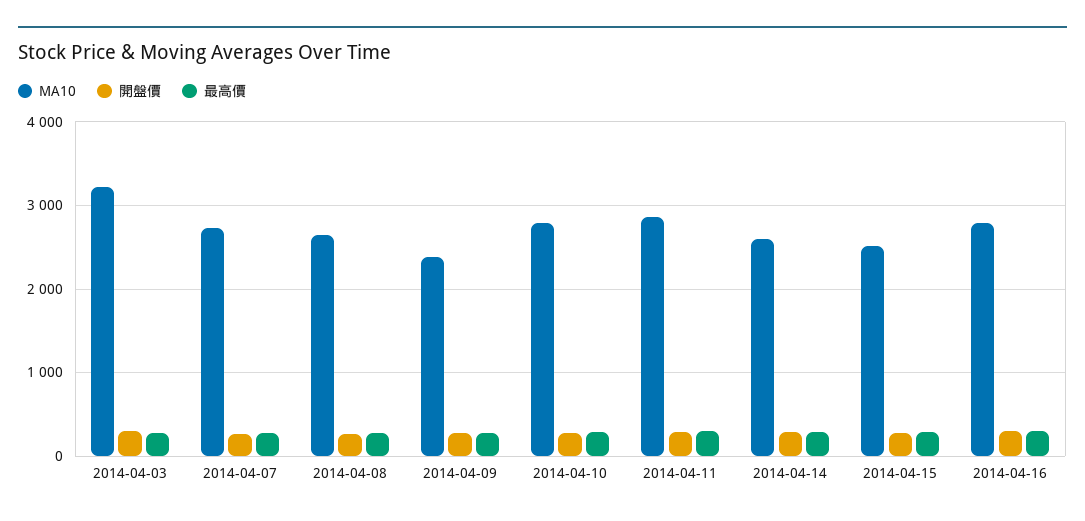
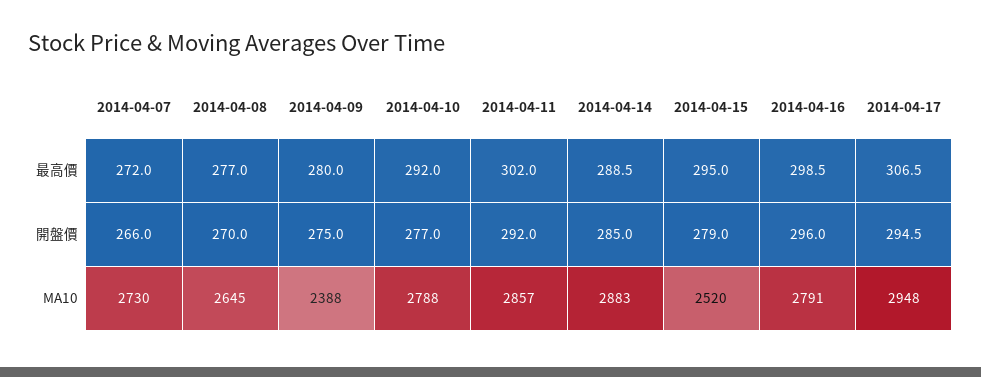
MA10, 2014-04-03: 3200 -> none
開盤價, 2014-04-03: 300 -> none
最高價, 2014-04-03: 300 -> none
MA10, 2014-04-14: 2600 -> 2883
最高價, 2014-04-17: none -> 306.5
開盤價, 2014-04-17: none -> 294.5
MA10, 2014-04-17: none -> 2948

